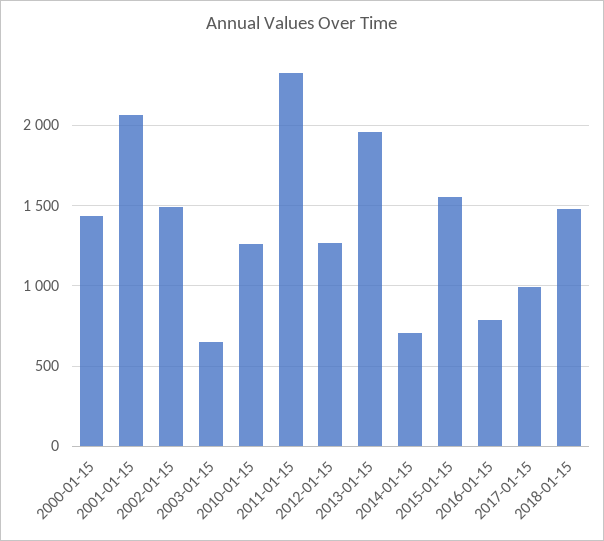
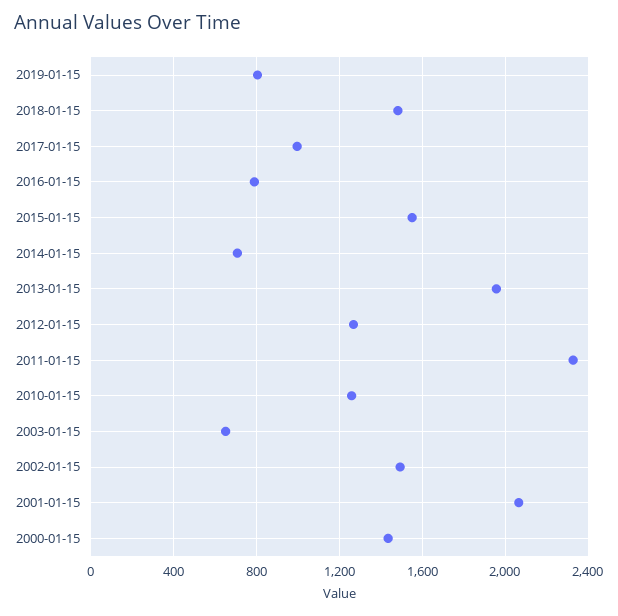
2019-01-15: none -> 800

